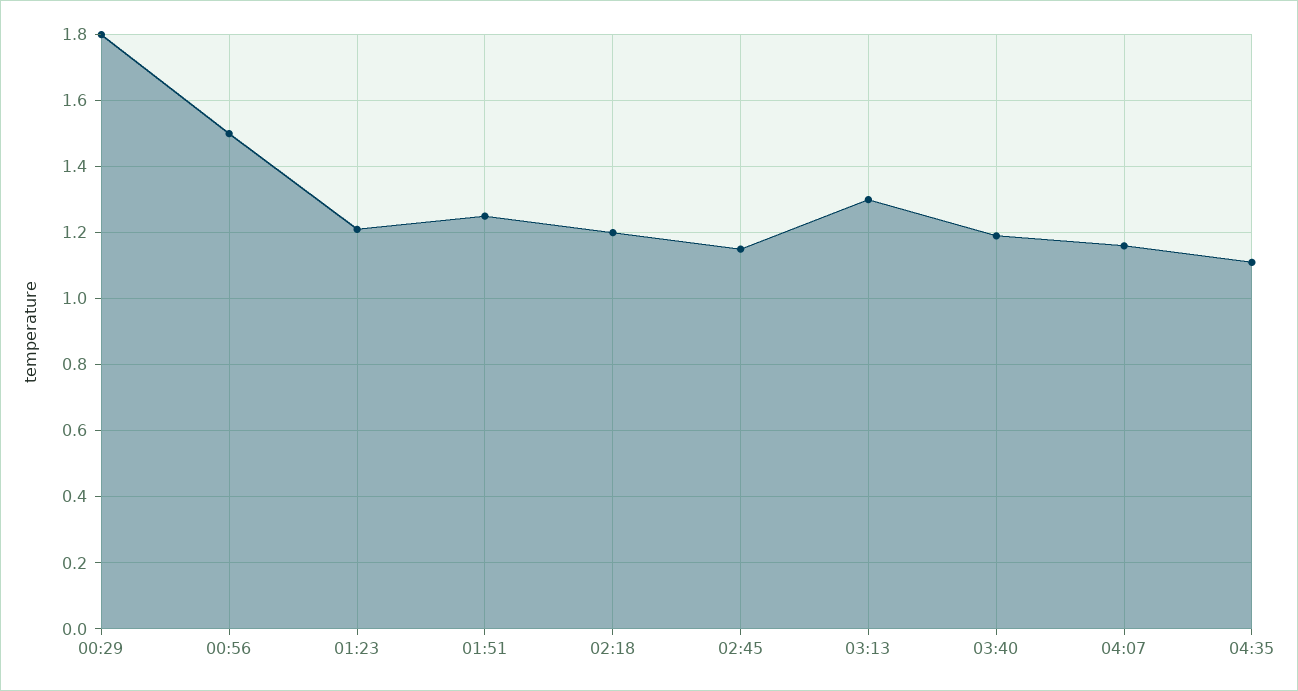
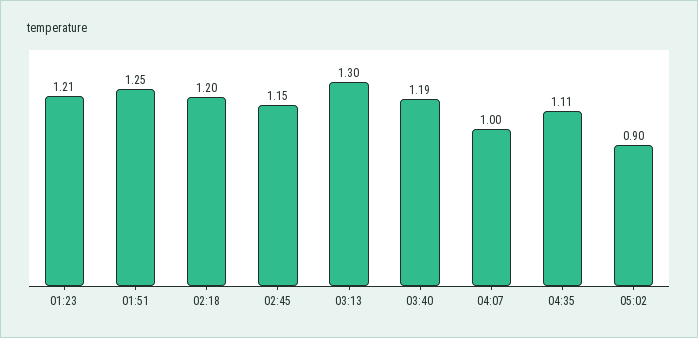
00:29: 1.8 -> none
00:56: 1.5 -> none
04:07: 1.15 -> 1
05:02: none -> 0.9

